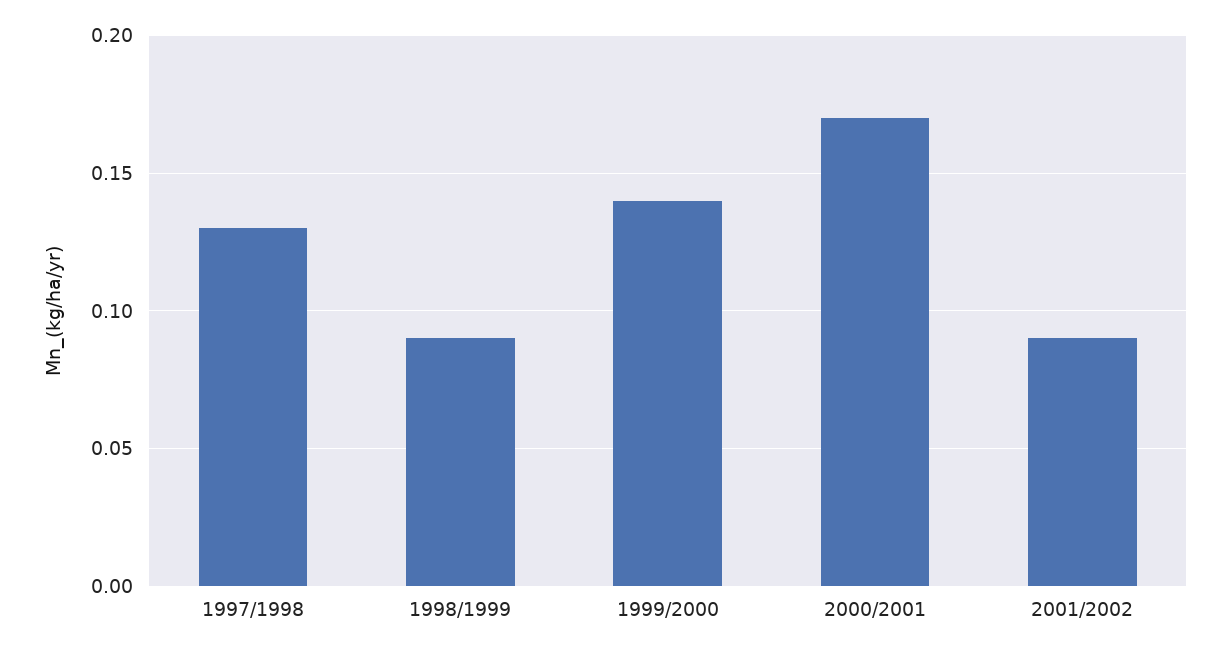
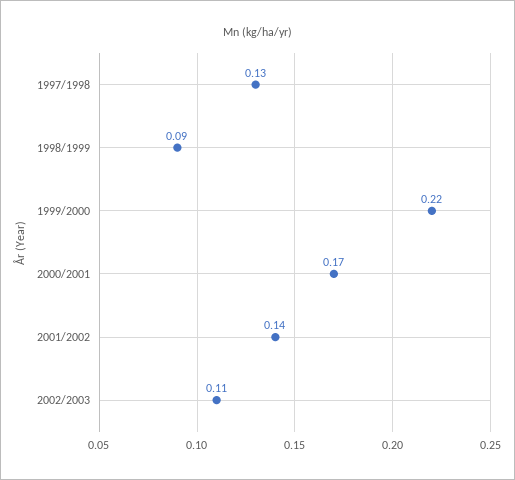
1999/2000: 0.14 -> 0.22
2001/2002: 0.09 -> 0.14
2002/2003: none -> 0.11

